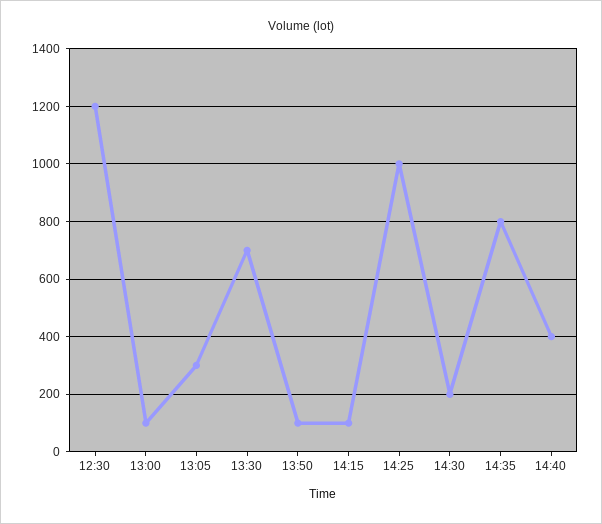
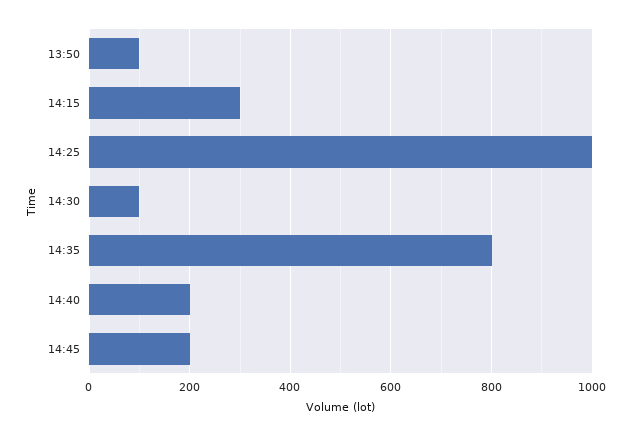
12:30: 1200 -> none
13:00: 100 -> none
13:05: 300 -> none
13:30: 700 -> none
14:15: 100 -> 300
14:30: 200 -> 100
14:40: 400 -> 200
14:45: none -> 200

